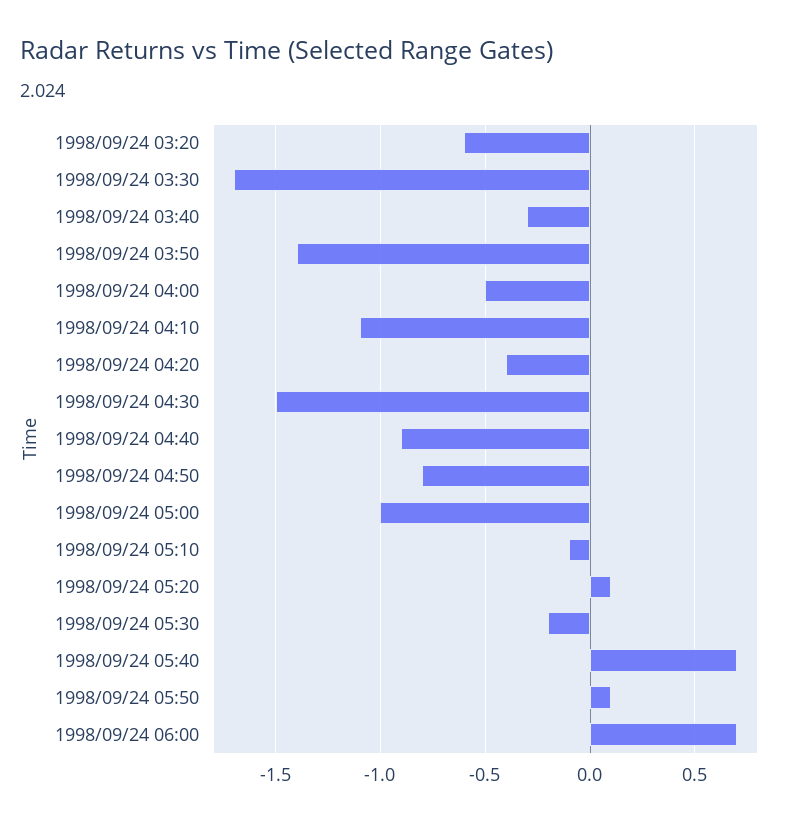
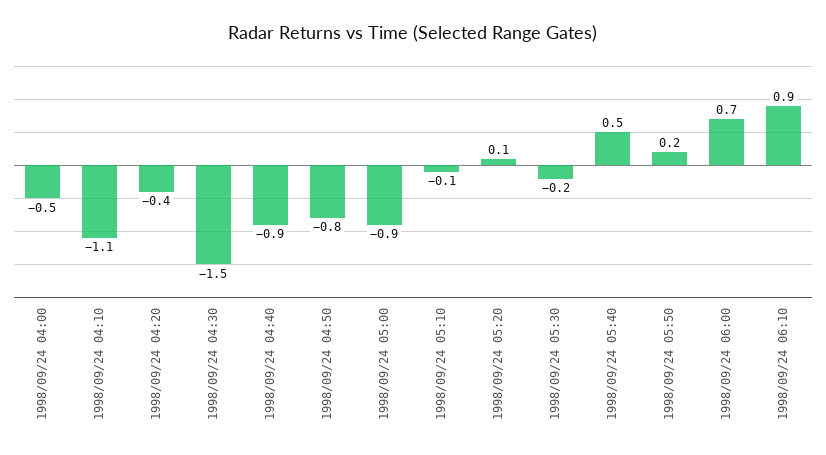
1998/09/24 03:20: -0.6 -> none
1998/09/24 03:30: -1.7 -> none
1998/09/24 03:40: -0.3 -> none
1998/09/24 03:50: -1.4 -> none
1998/09/24 05:00: -1 -> -0.9
1998/09/24 05:40: 0.7 -> 0.5
1998/09/24 05:50: 0.1 -> 0.2
1998/09/24 06:10: none -> 0.9

